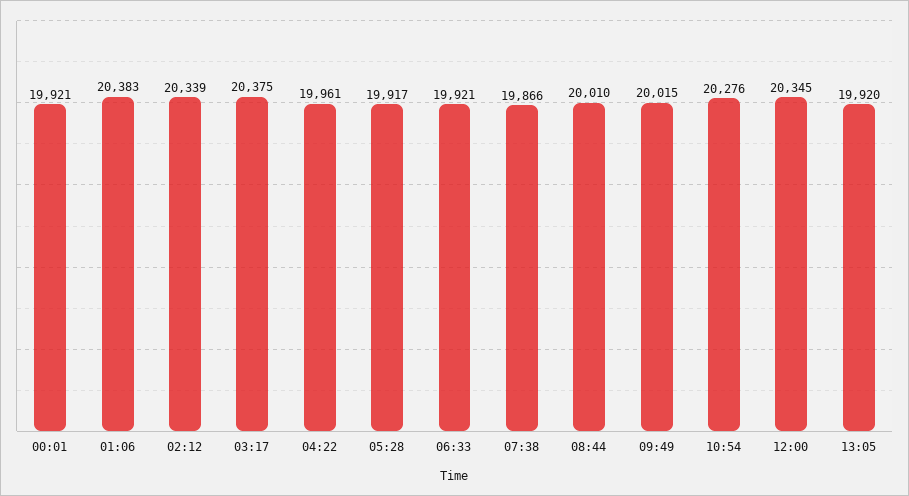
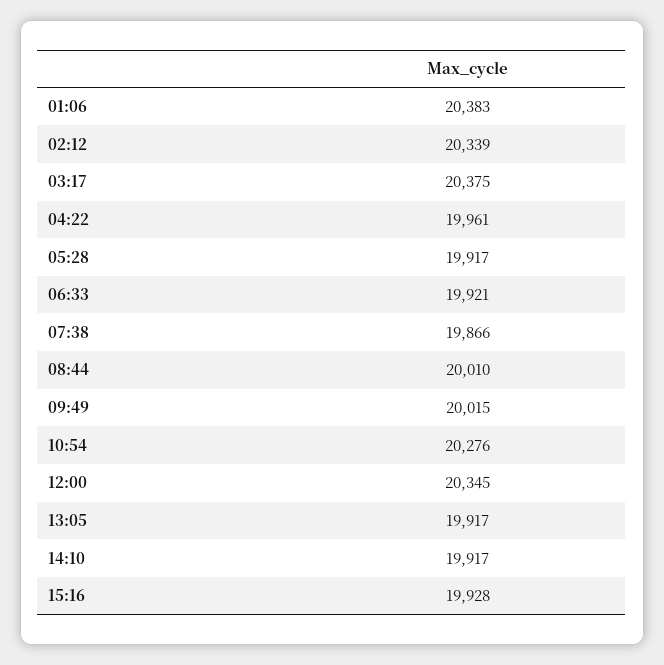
00:01: 19921 -> none
13:05: 19920 -> 19917
14:10: none -> 19917
15:16: none -> 19928

